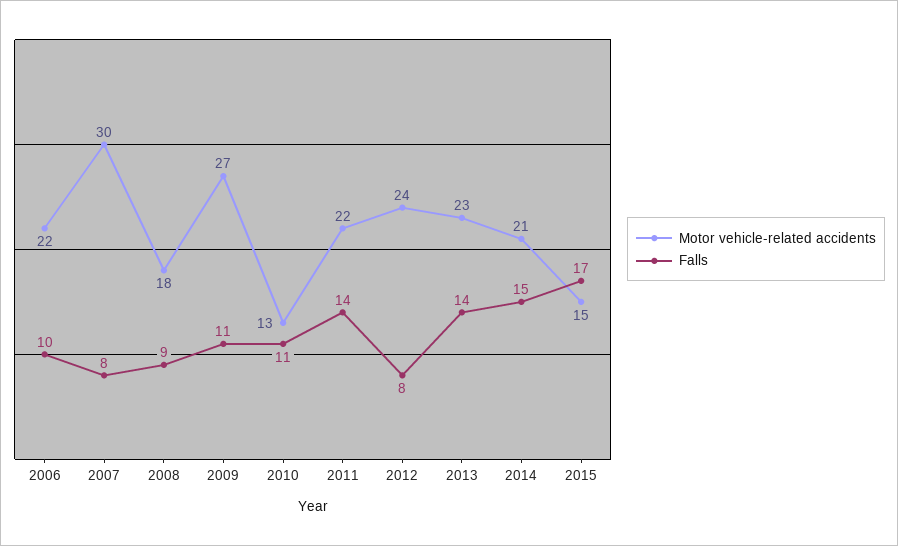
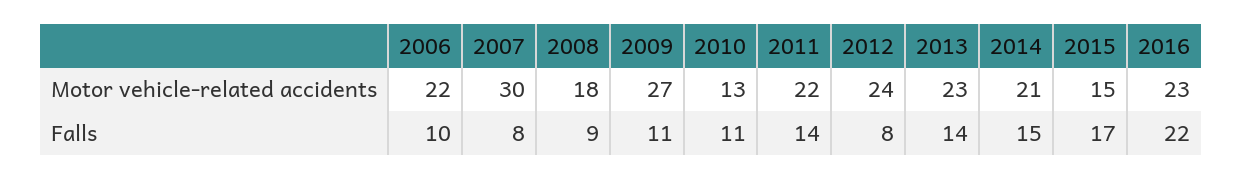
Motor vehicle-related accidents, 2016: none -> 23
Falls, 2016: none -> 22

